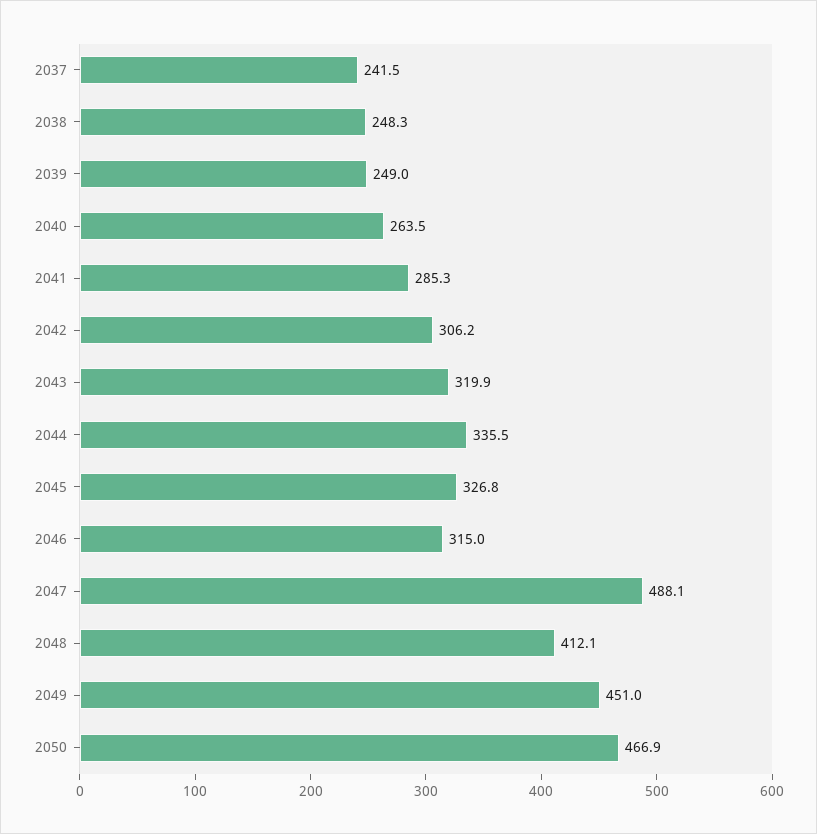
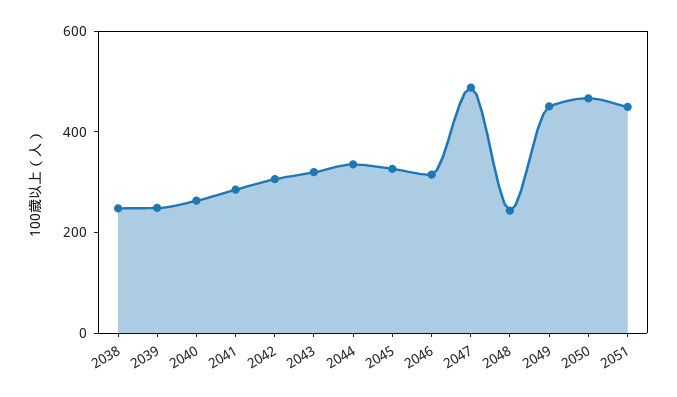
2037: 241.5 -> none
2048: 412.1 -> 250
2051: none -> 450

